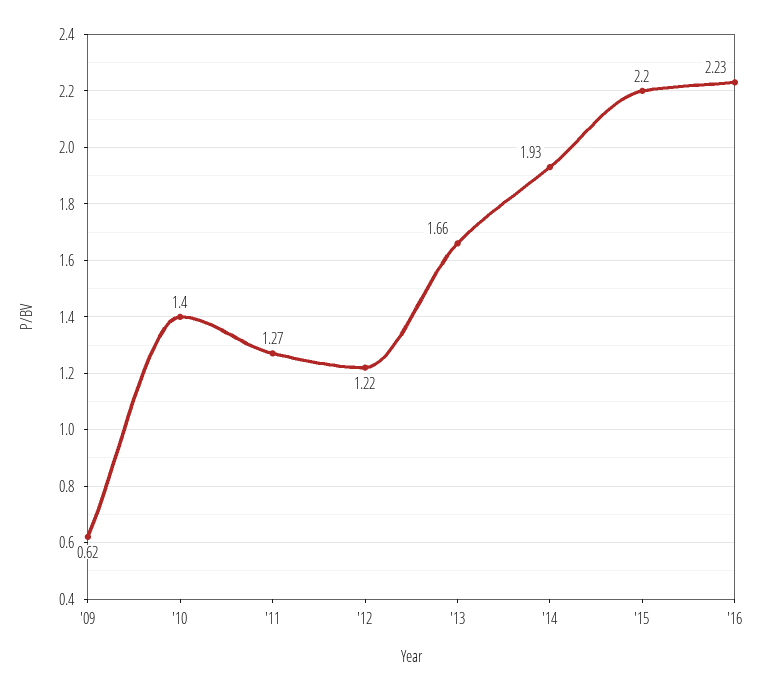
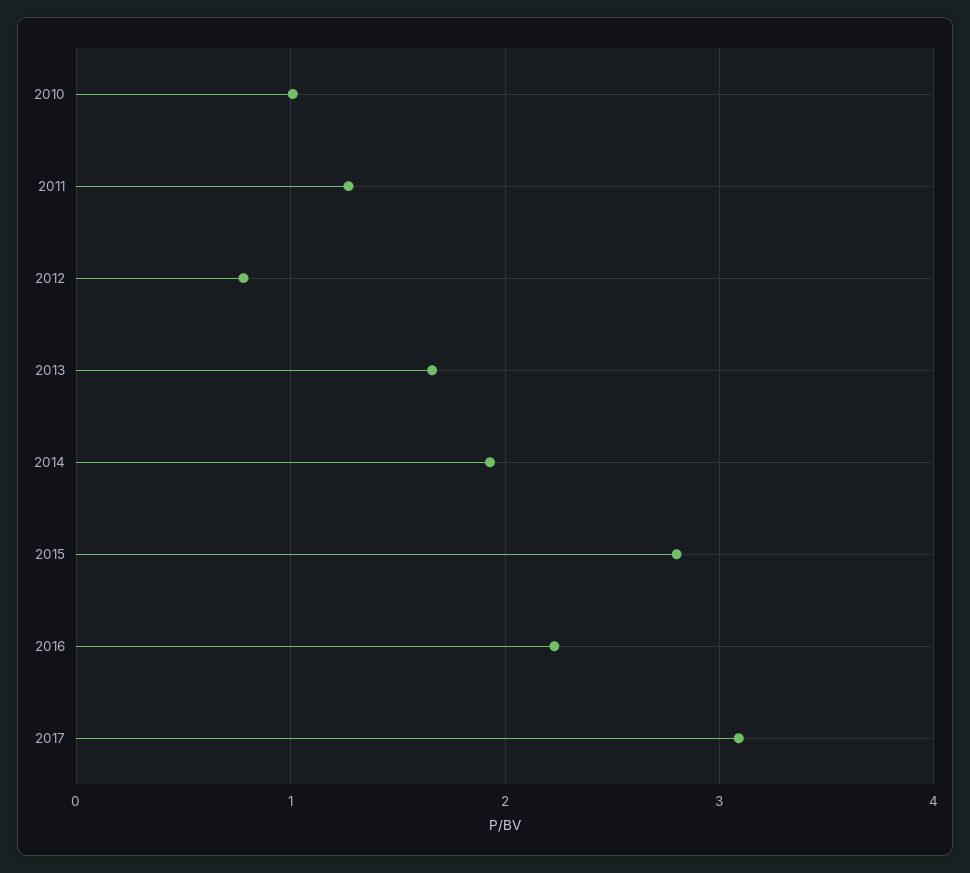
'09: 0.62 -> none
'10: 1.4 -> 1
'12: 1.22 -> 0.8
'15: 2.2 -> 2.8
2017: none -> 3.1

